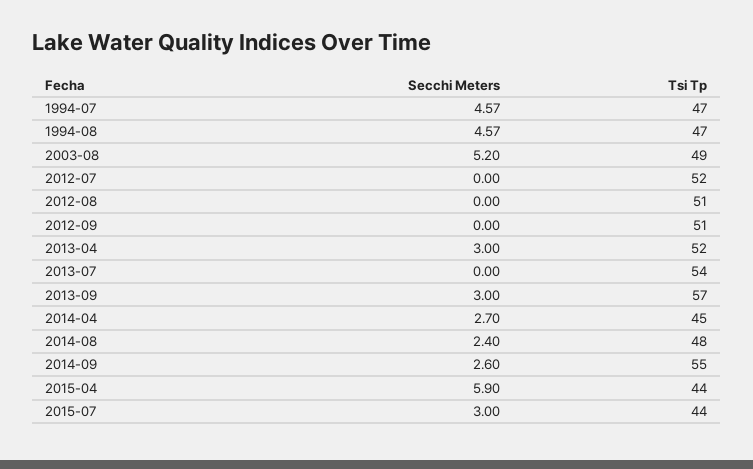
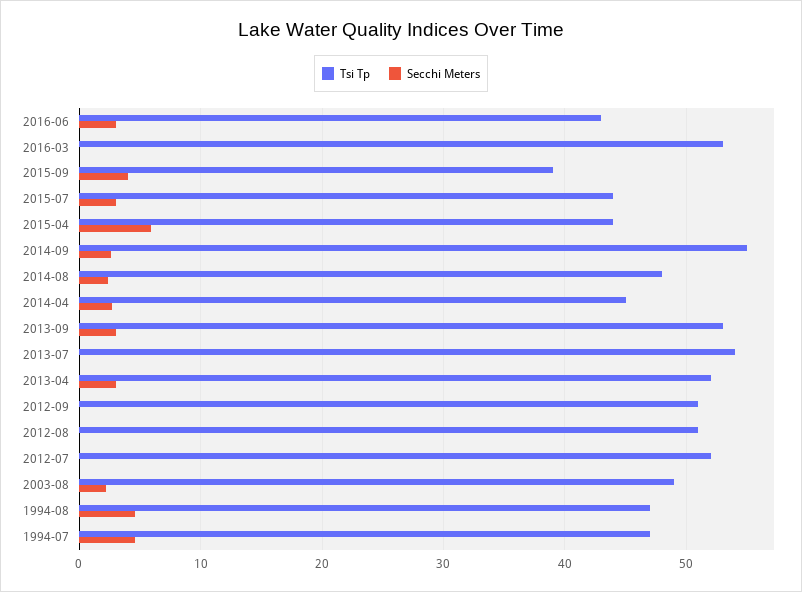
Secchi Meters, 2003-08: 5.2 -> 2
Tsi Tp, 2013-09: 57 -> 53
Tsi Tp, 2016-06: none -> 43
Secchi Meters, 2016-06: none -> 3
Tsi Tp, 2016-03: none -> 53
Secchi Meters, 2016-03: none -> 0
Tsi Tp, 2015-09: none -> 39
Secchi Meters, 2015-09: none -> 4

